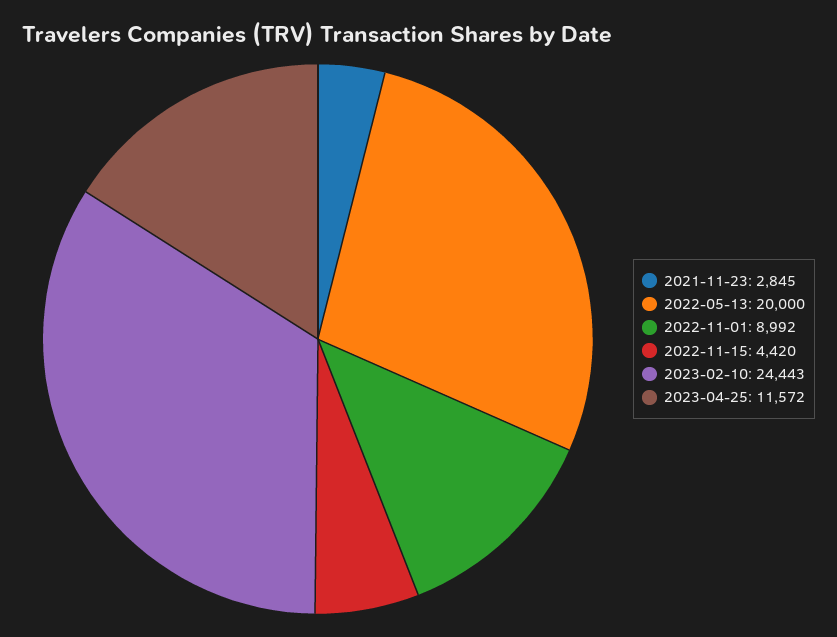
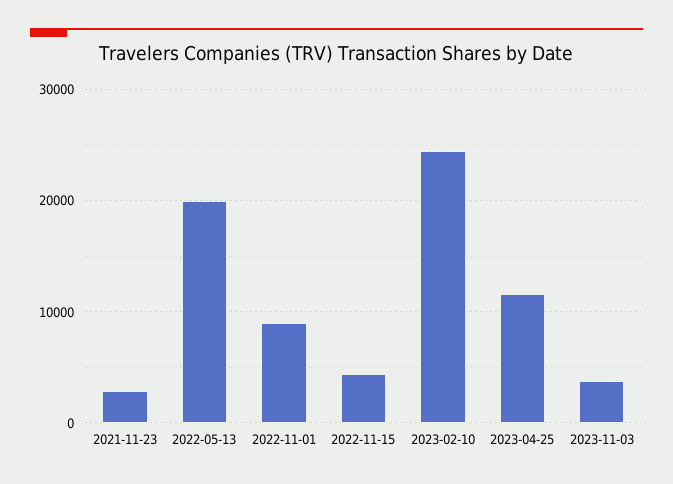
2023-11-03: none -> 4000

